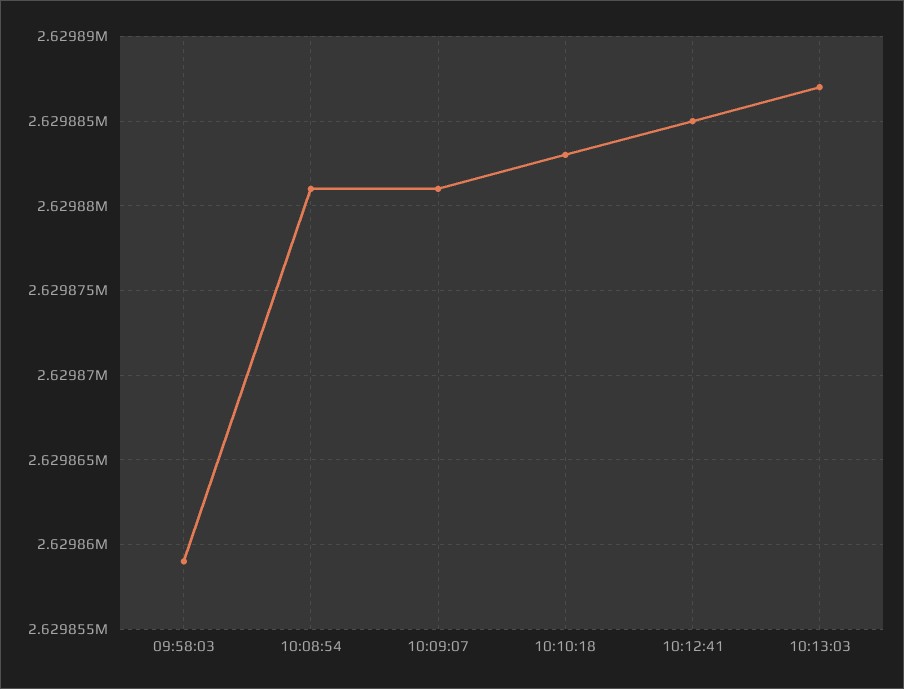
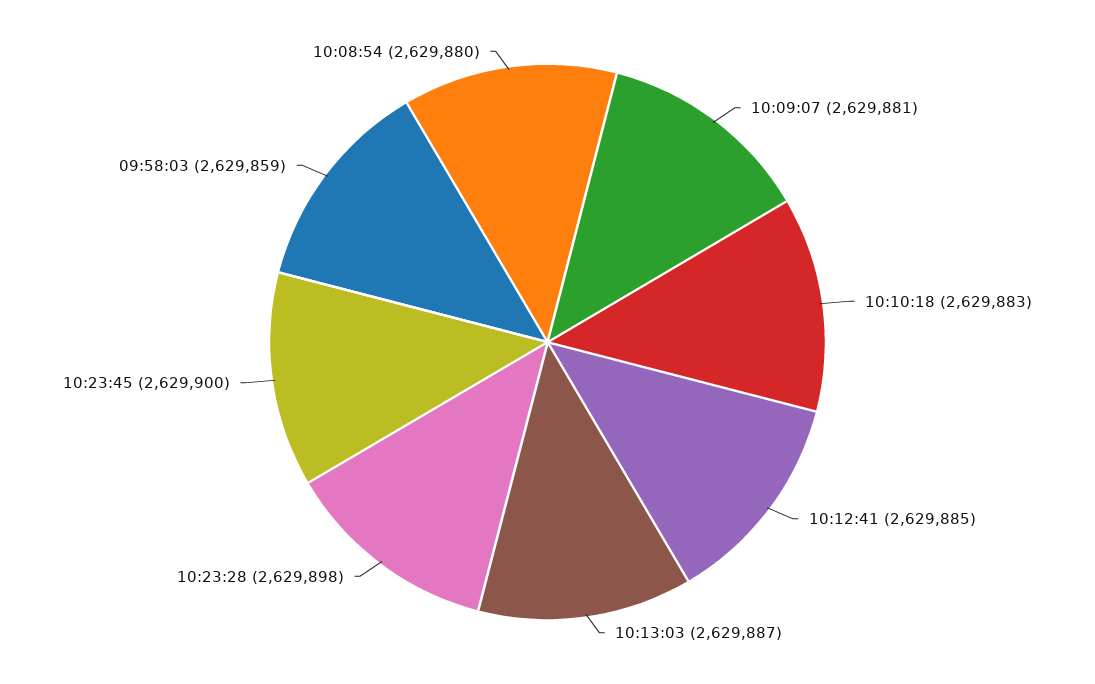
10:08:54: 2629881 -> 2629880
10:23:28: none -> 2629898
10:23:45: none -> 2629900

